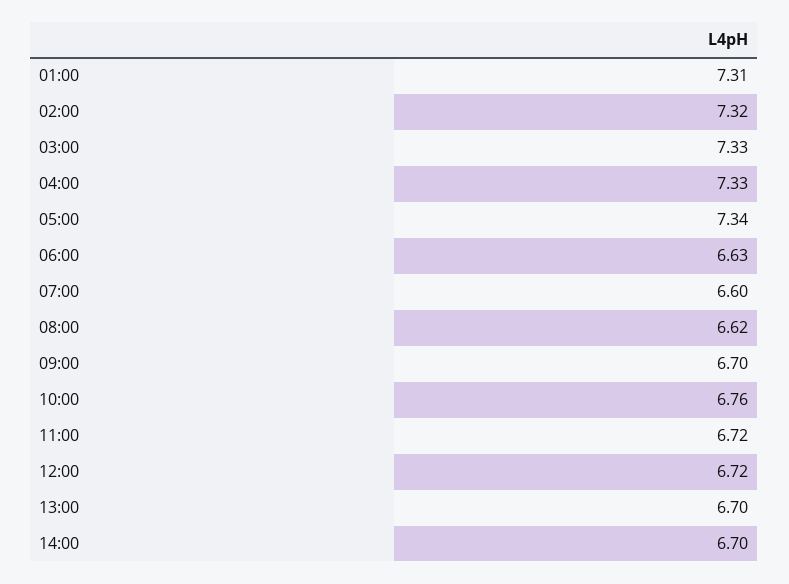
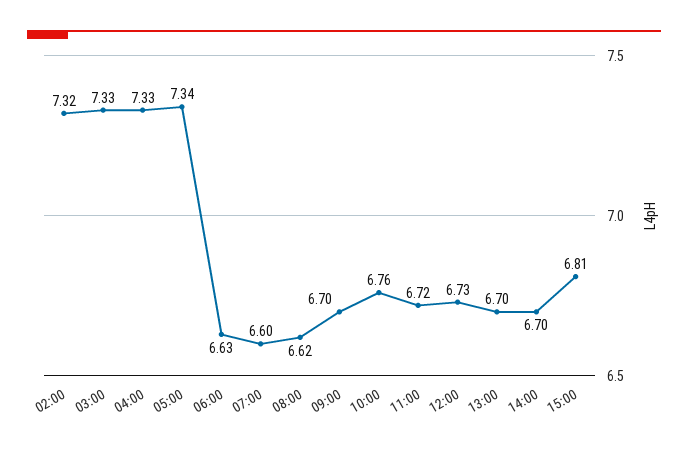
01:00: 7.31 -> none
12:00: 6.72 -> 6.73
15:00: none -> 6.81

